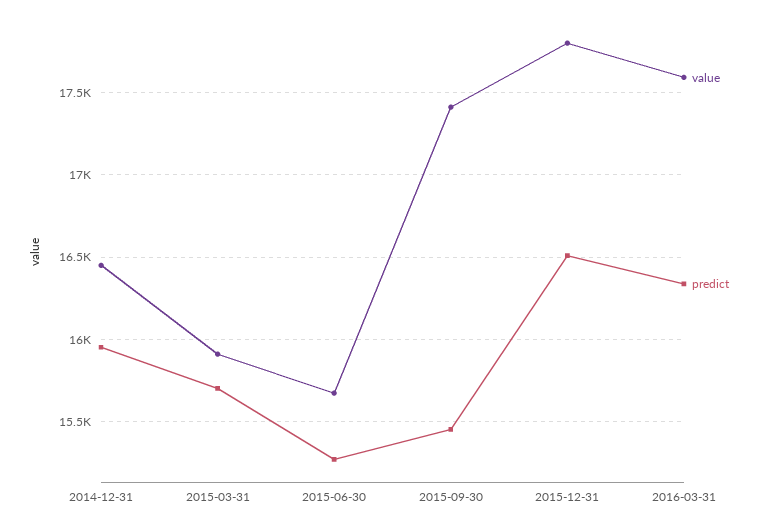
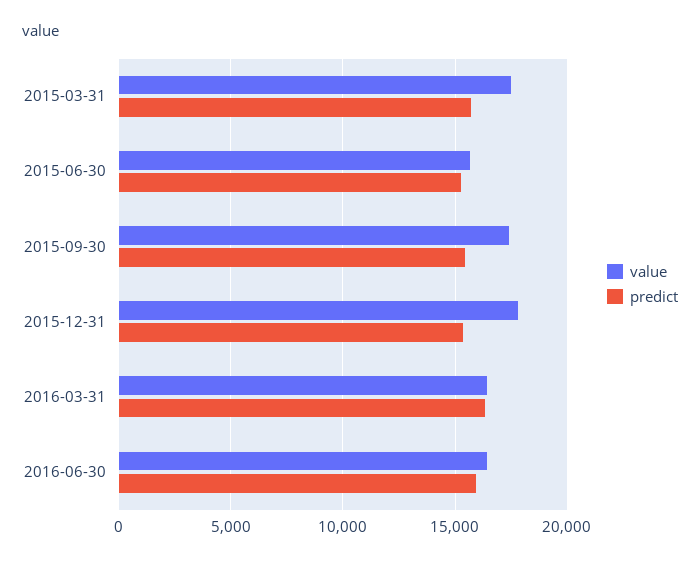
value, 2014-12-31: 16450 -> none
predict, 2014-12-31: 15950 -> none
value, 2015-03-31: 15900 -> 17500
predict, 2015-12-31: 16500 -> 15500
value, 2016-03-31: 17600 -> 16500
value, 2016-06-30: none -> 16500
predict, 2016-06-30: none -> 16000

